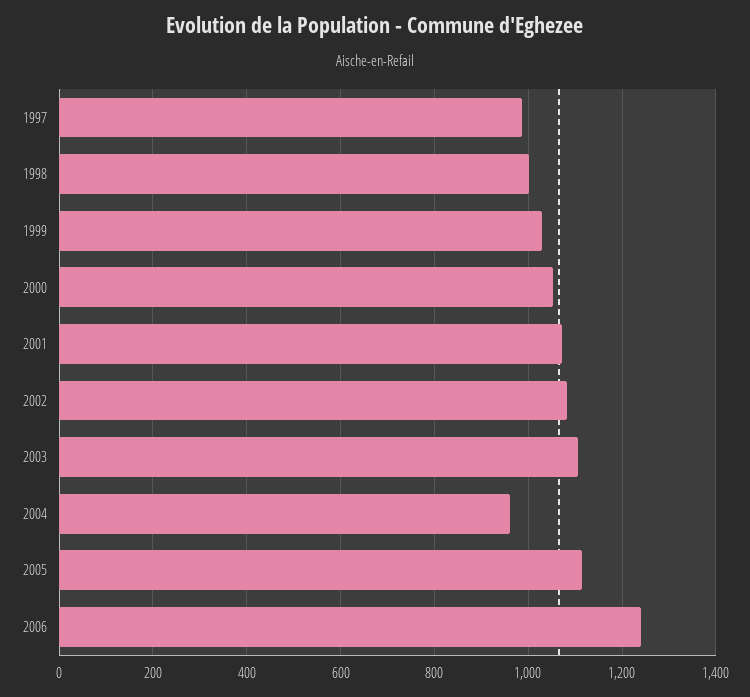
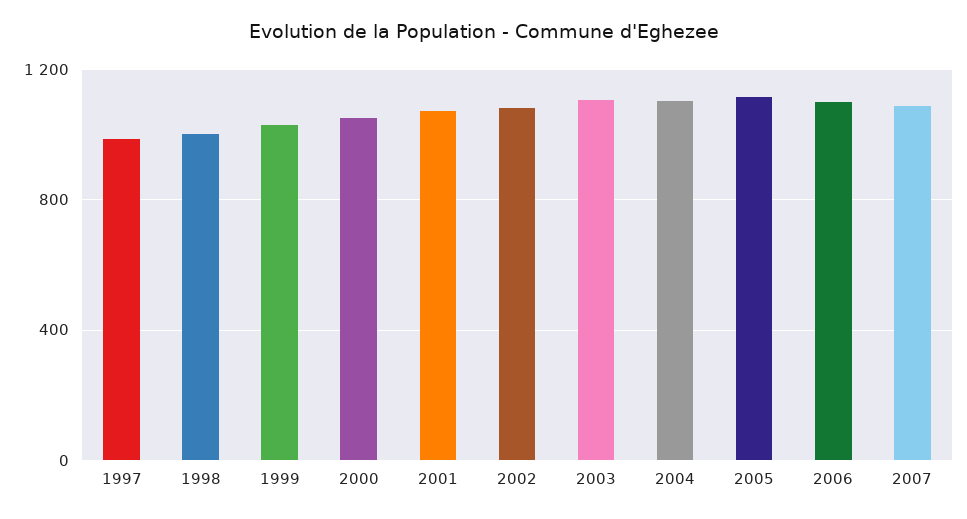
2004: 960 -> 1100
2006: 1240 -> 1100
2007: none -> 1100

